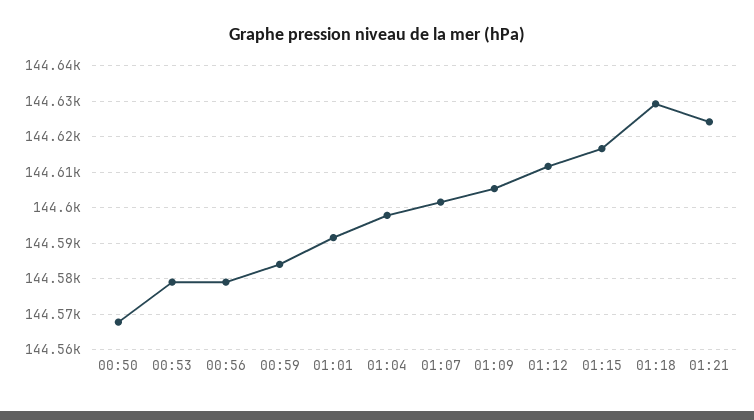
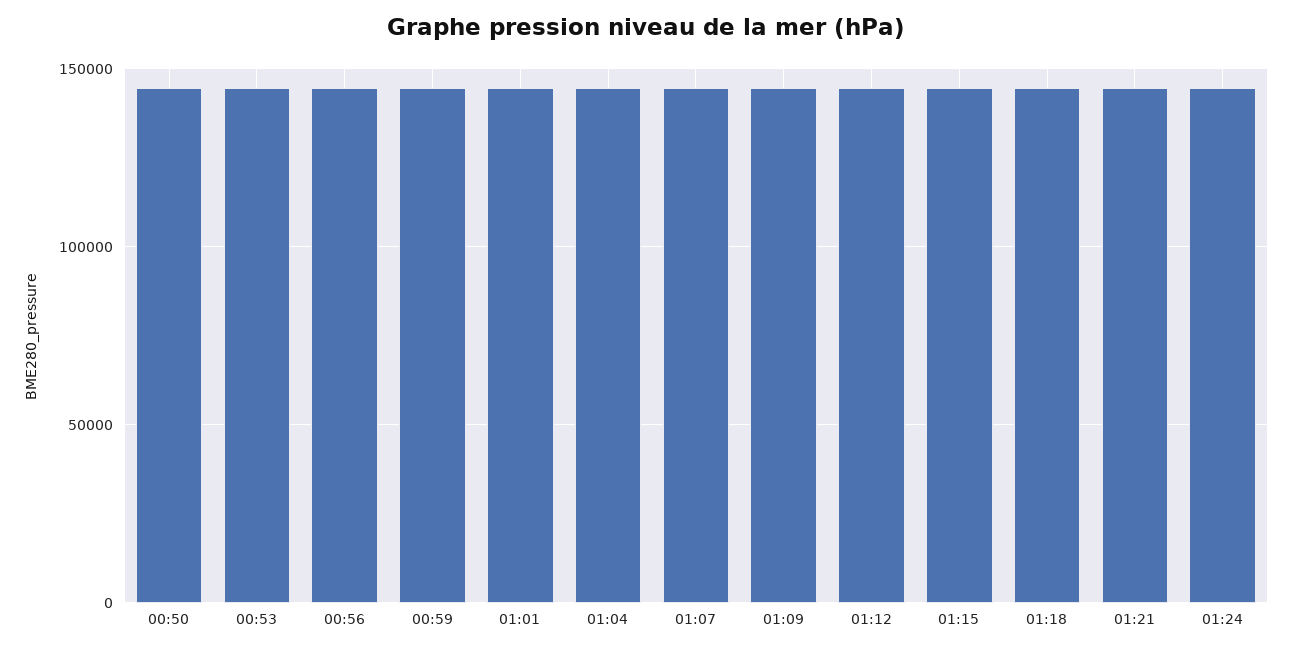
01:24: none -> 145000

